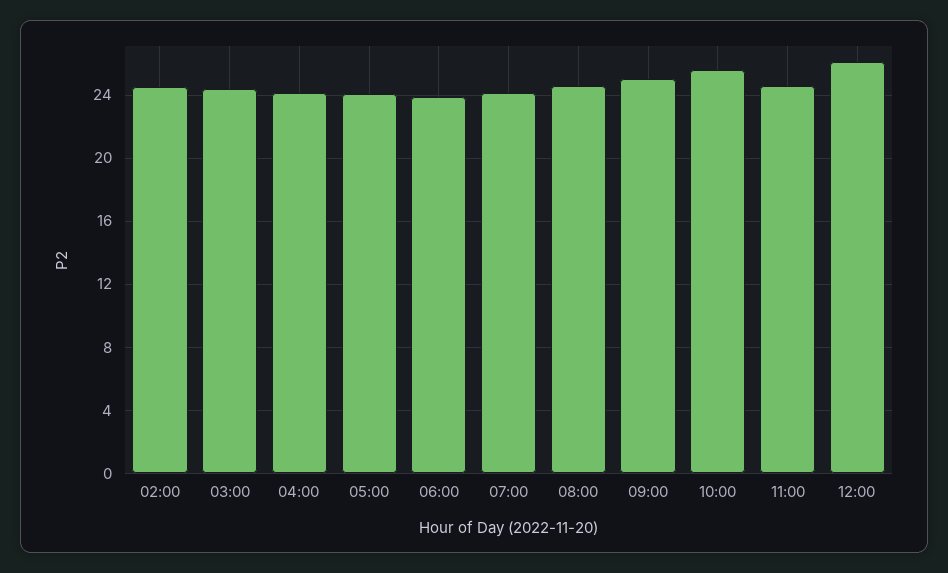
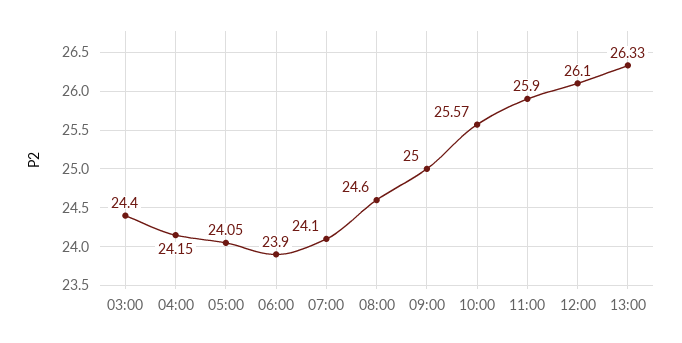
02:00: 24.5 -> none
11:00: 24.5 -> 25.9
13:00: none -> 26.33

